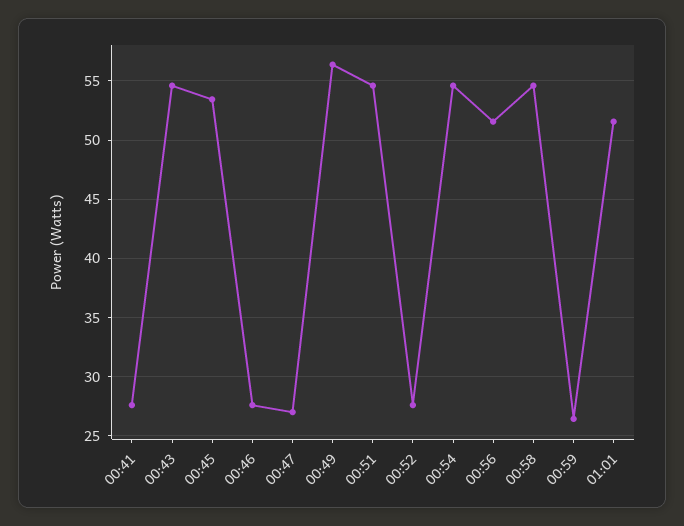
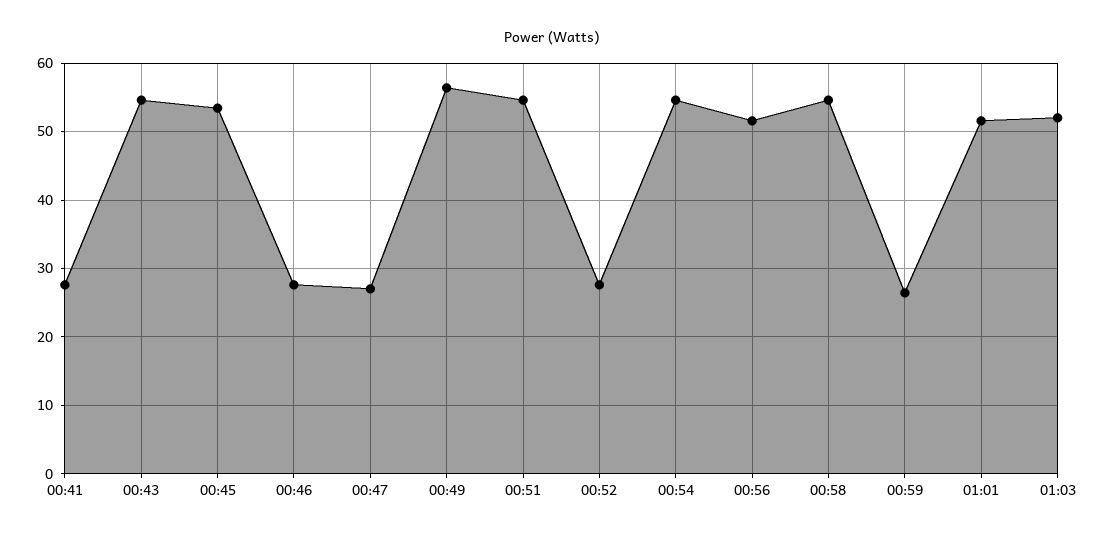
01:03: none -> 52

